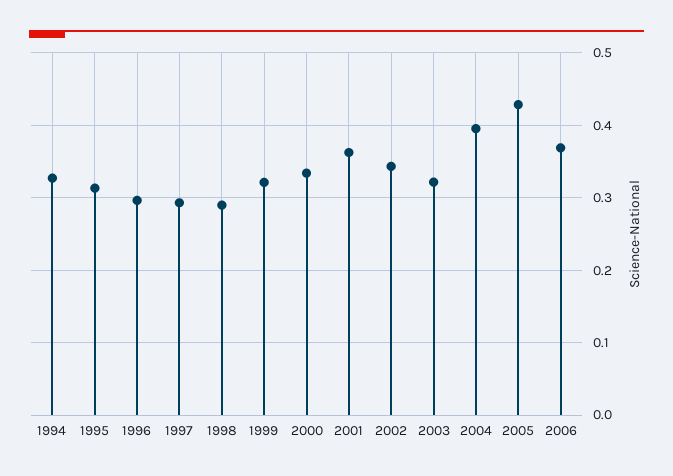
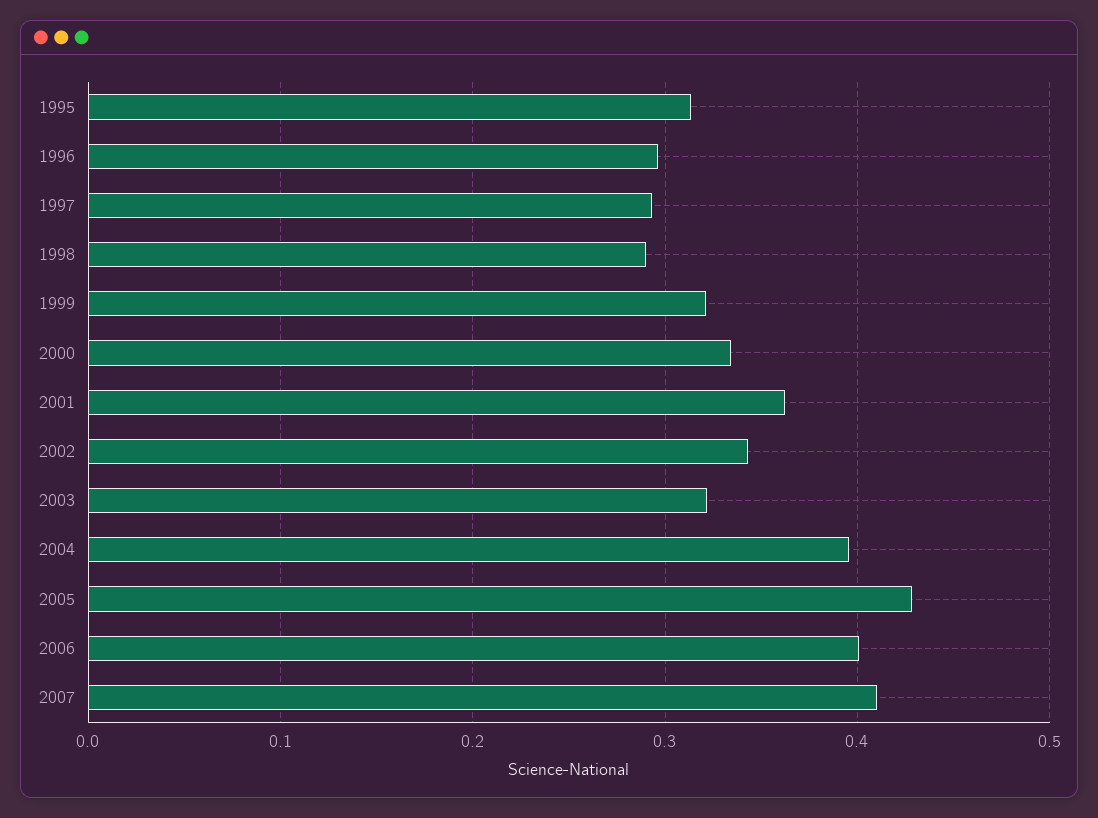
1994: 0.33 -> none
2006: 0.37 -> 0.4
2007: none -> 0.41

